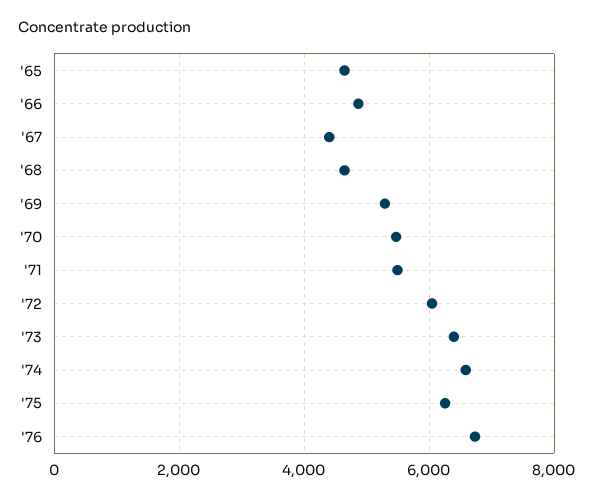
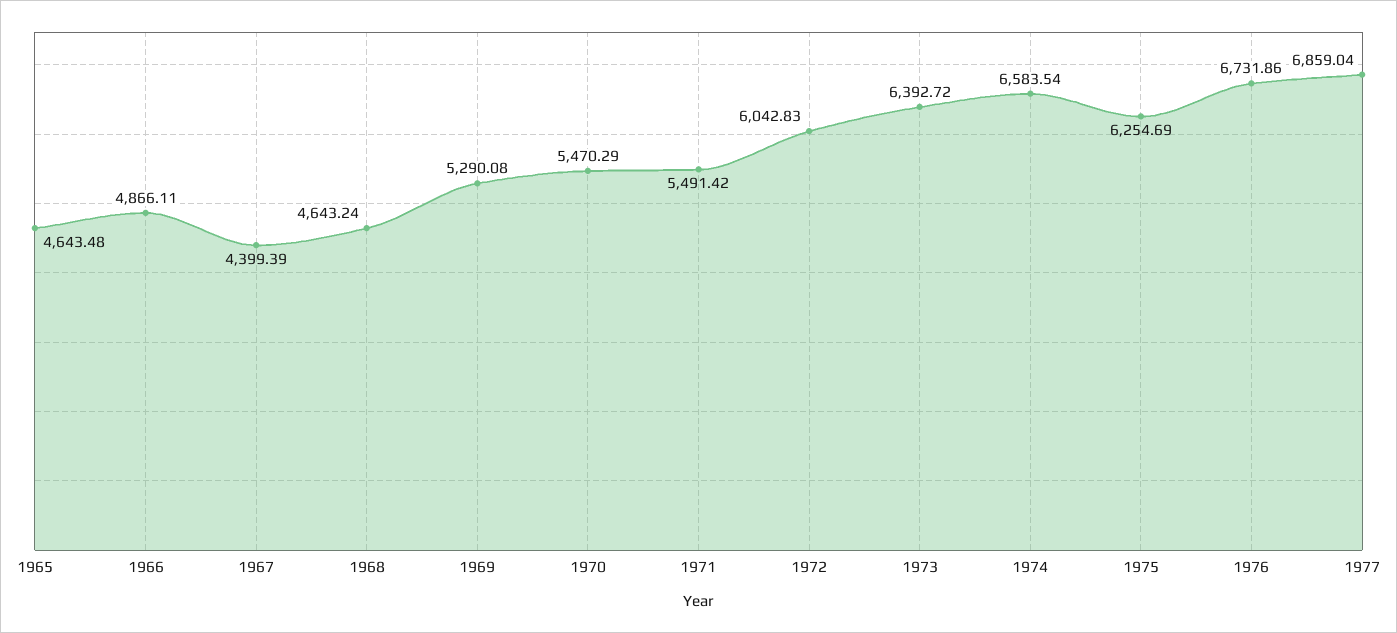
1977: none -> 6859.04

